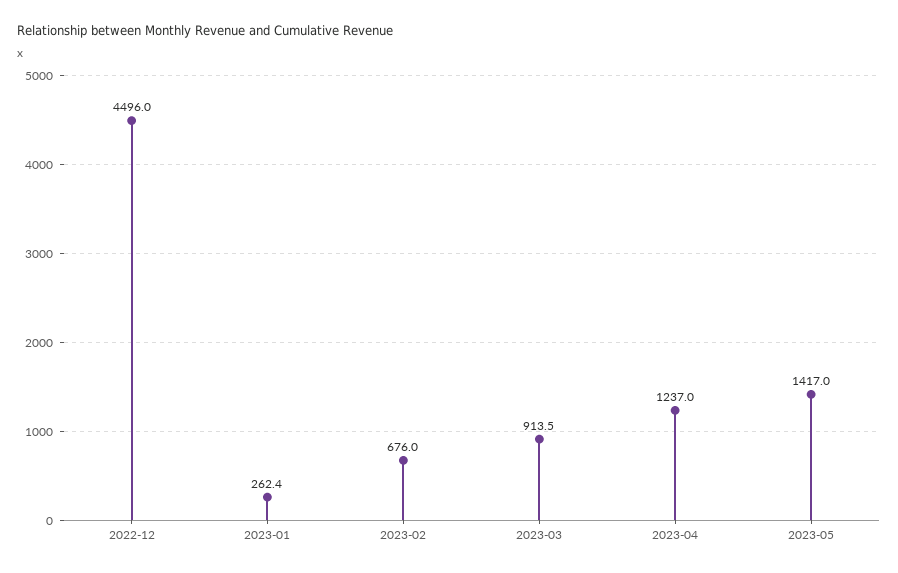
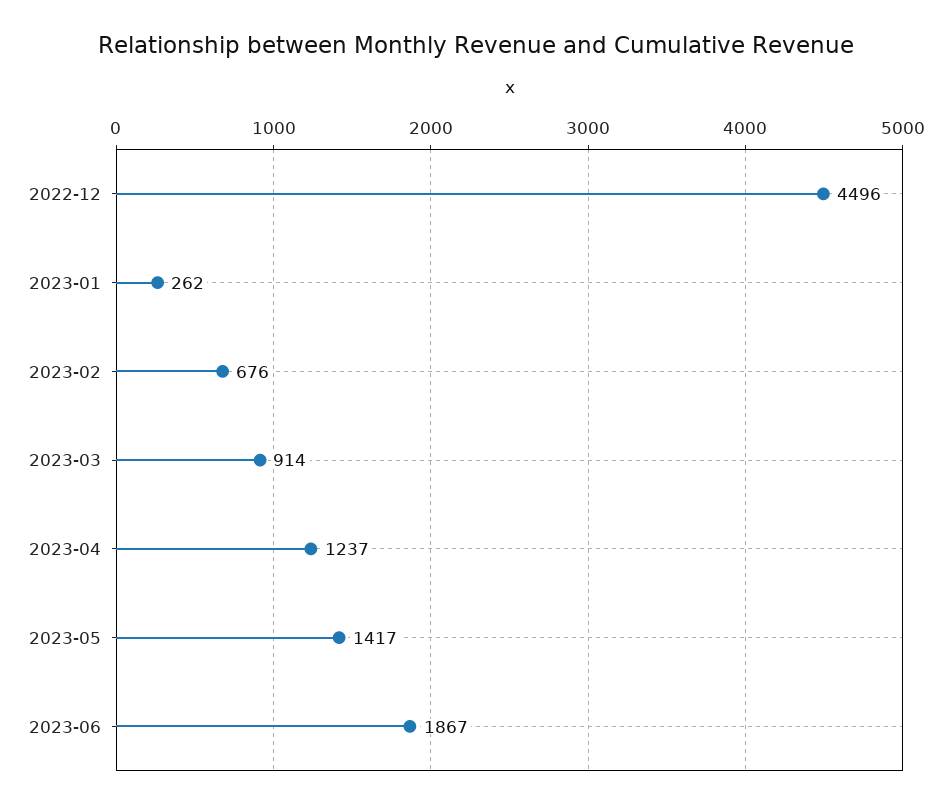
2023-06: none -> 1867

